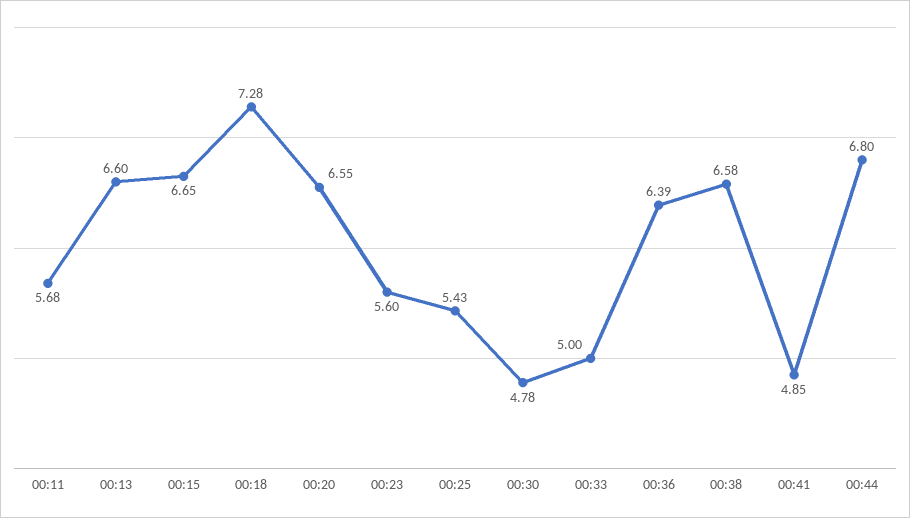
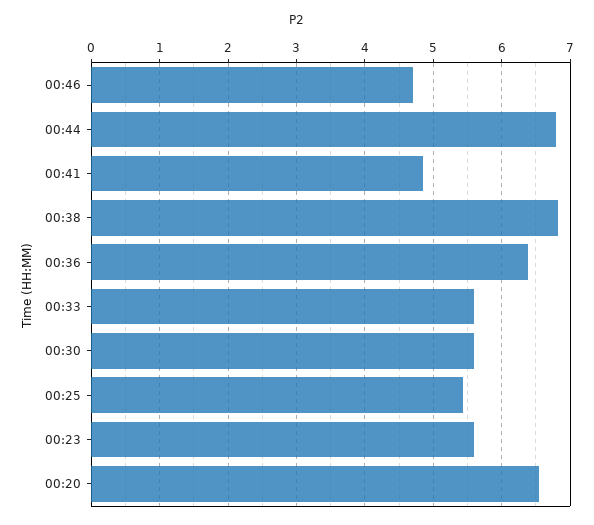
00:11: 5.68 -> none
00:13: 6.6 -> none
00:15: 6.65 -> none
00:18: 7.28 -> none
00:30: 4.78 -> 5.6
00:33: 5 -> 5.6
00:38: 6.58 -> 6.8
00:46: none -> 4.7

